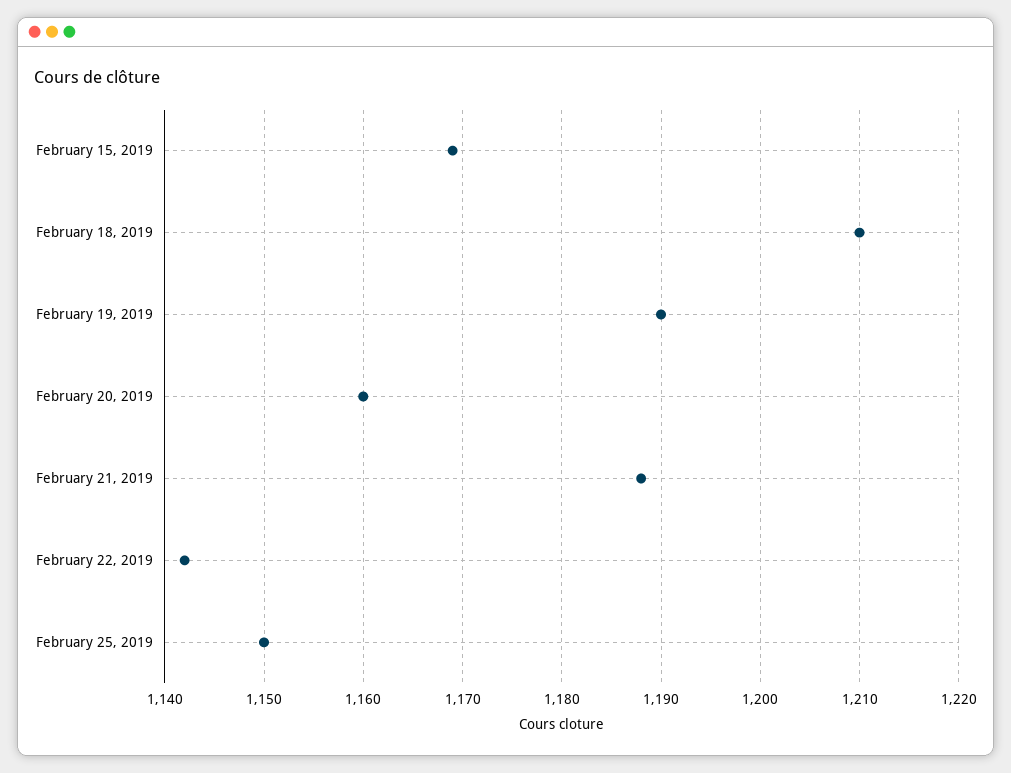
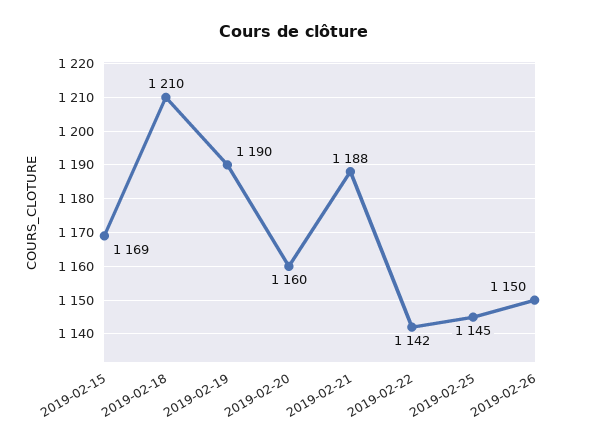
February 25, 2019: 1150 -> 1145
2019-02-26: none -> 1150

